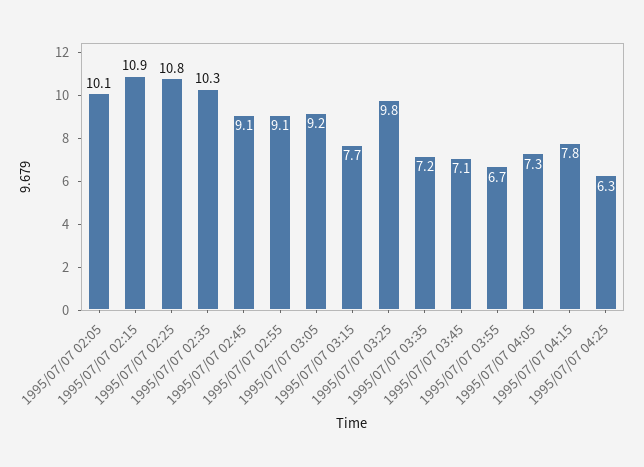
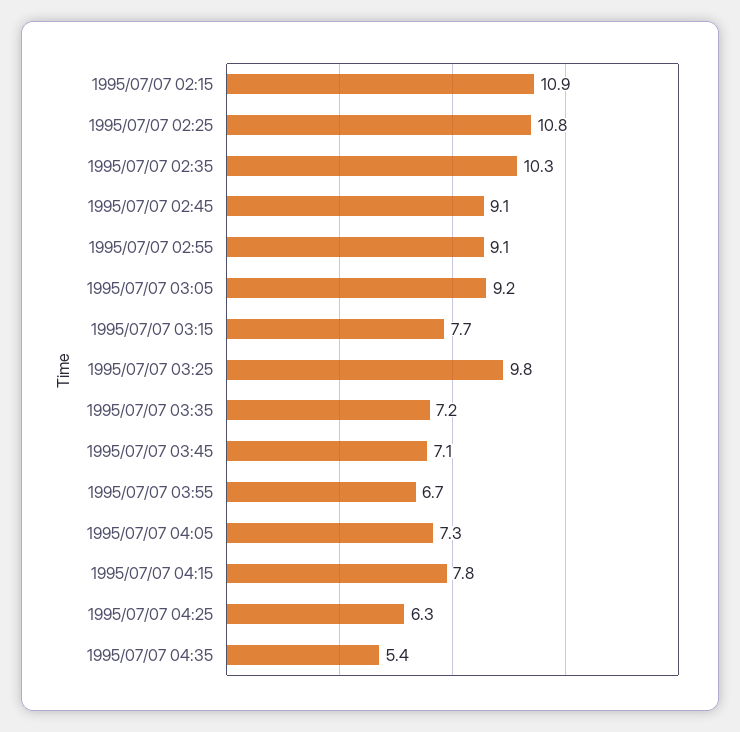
1995/07/07 02:05: 10.1 -> none
1995/07/07 04:35: none -> 5.4

